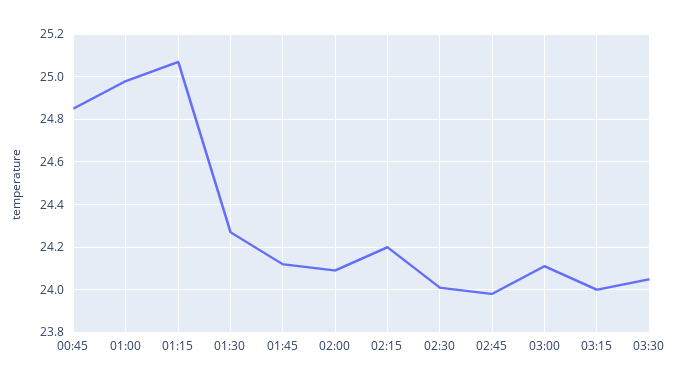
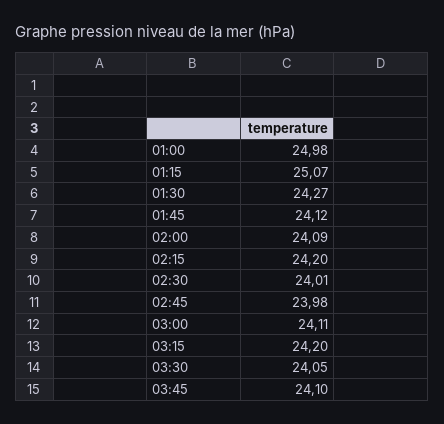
00:45: 24.85 -> none
03:15: 24 -> 24.2
03:45: none -> 24.1

